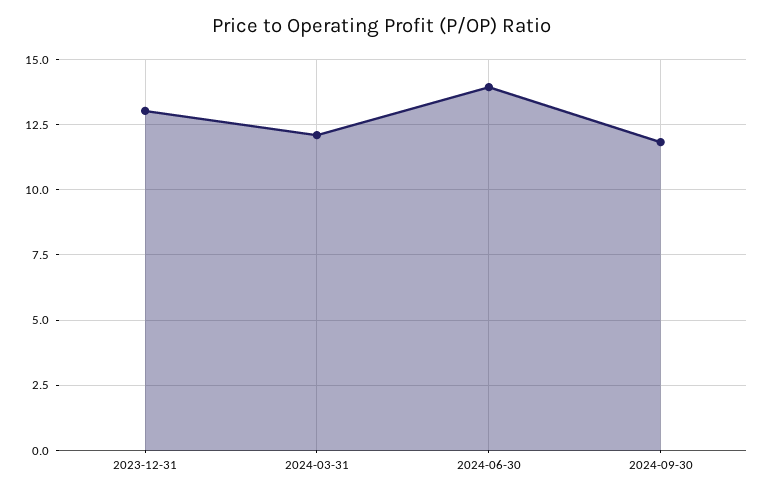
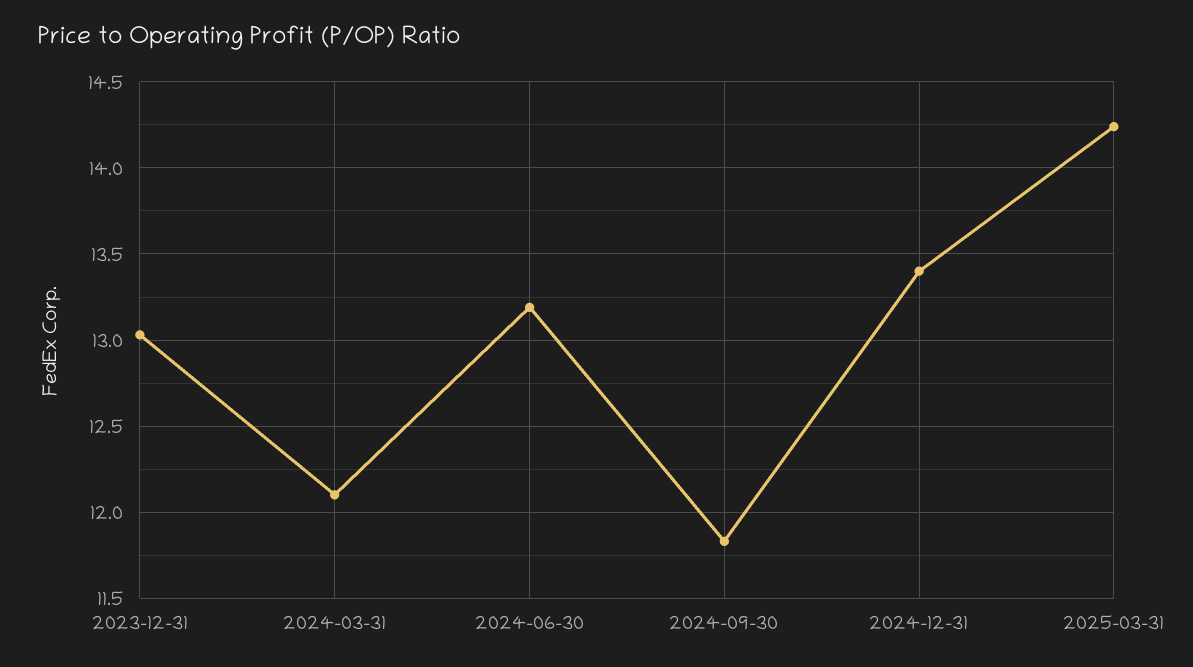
2024-06-30: 14 -> 13.2
2024-12-31: none -> 13.4
2025-03-31: none -> 14.25

